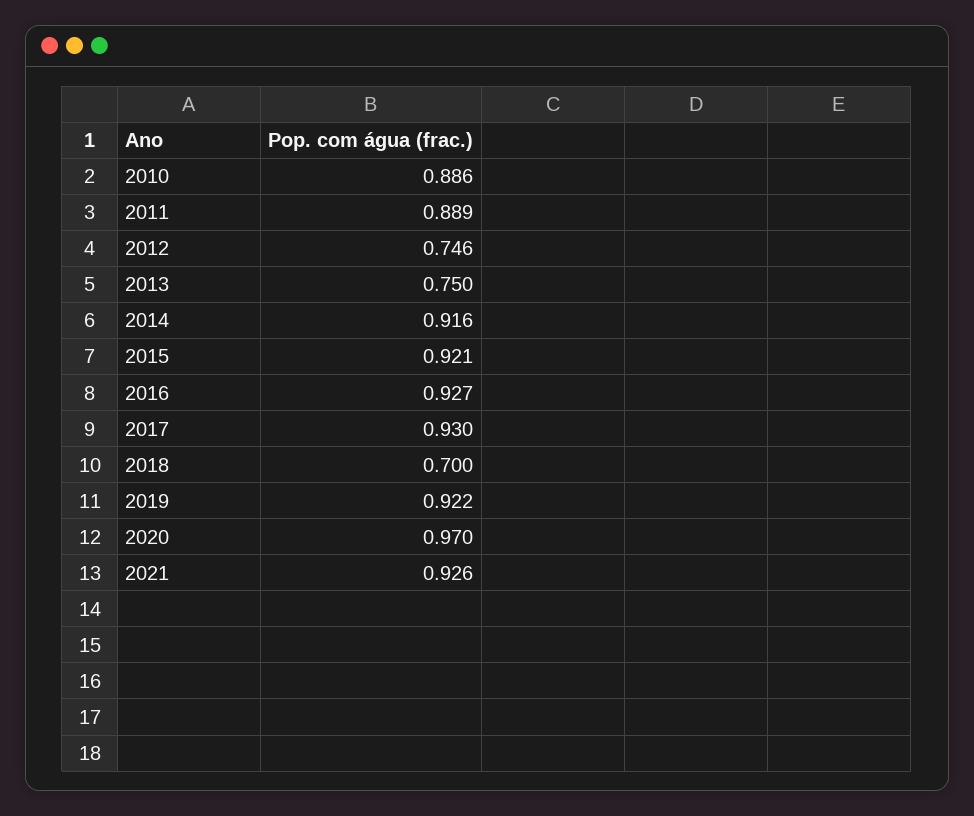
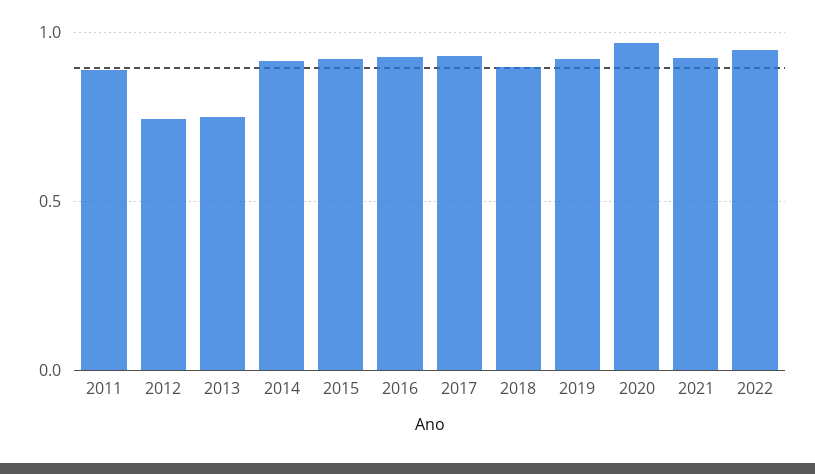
2010: 0.886 -> none
2018: 0.7 -> 0.9
2022: none -> 0.95

